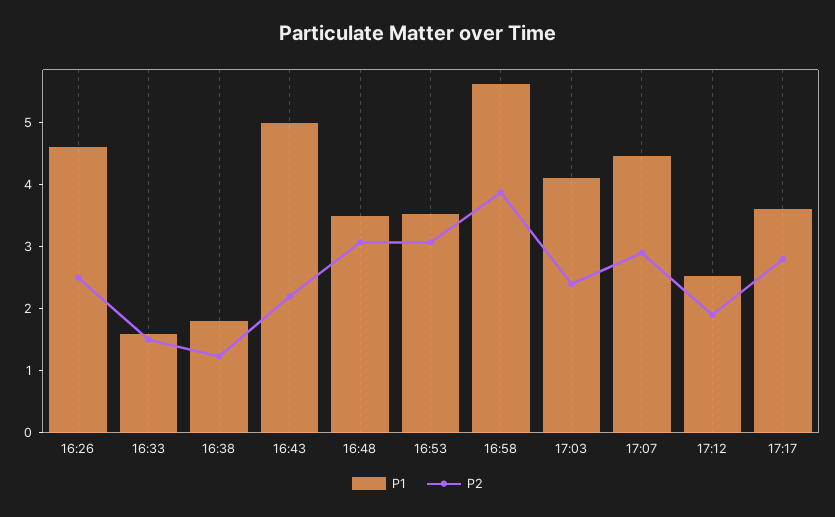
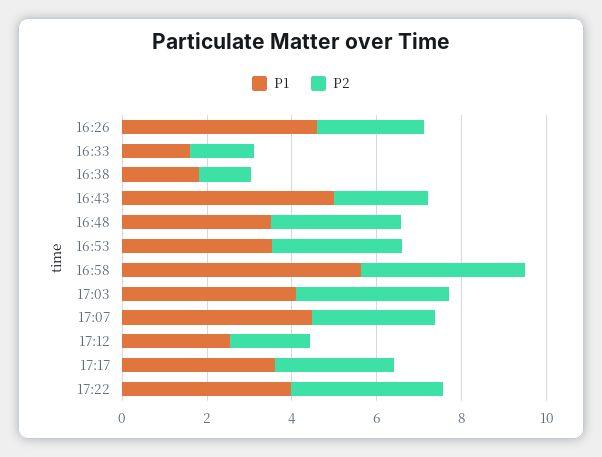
P2, 17:03: 2.4 -> 3.5
P1, 17:22: none -> 4
P2, 17:22: none -> 3.5

